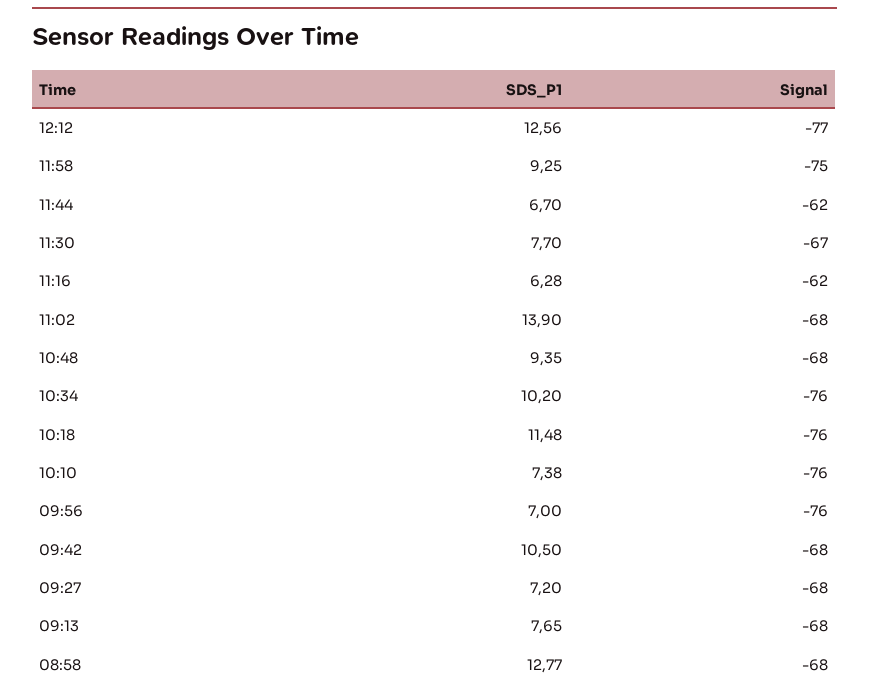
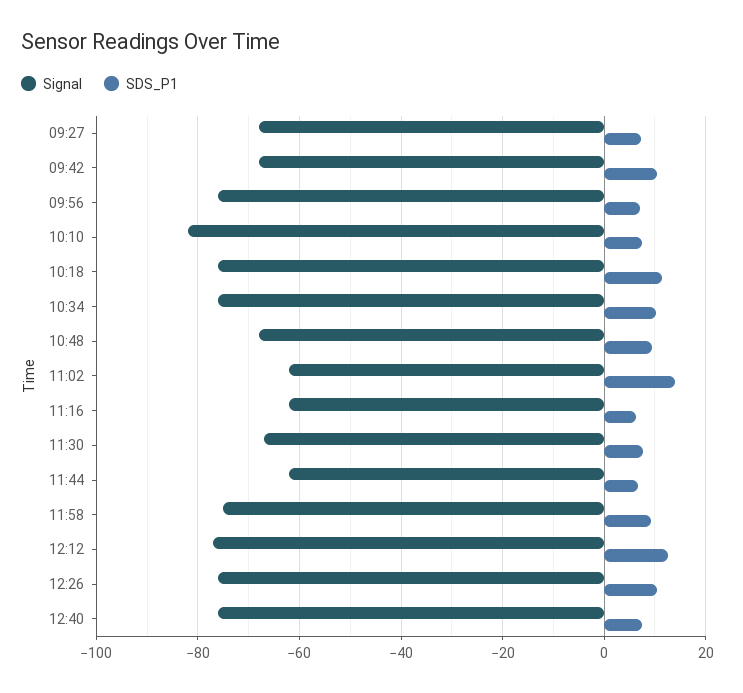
Signal, 11:02: -68 -> -62
Signal, 10:10: -76 -> -82
SDS_P1, 09:13: 7.65 -> none
Signal, 09:13: -68 -> none
SDS_P1, 08:58: 12.77 -> none
Signal, 08:58: -68 -> none
Signal, 12:26: none -> -76
SDS_P1, 12:26: none -> 10
Signal, 12:40: none -> -76
SDS_P1, 12:40: none -> 8

